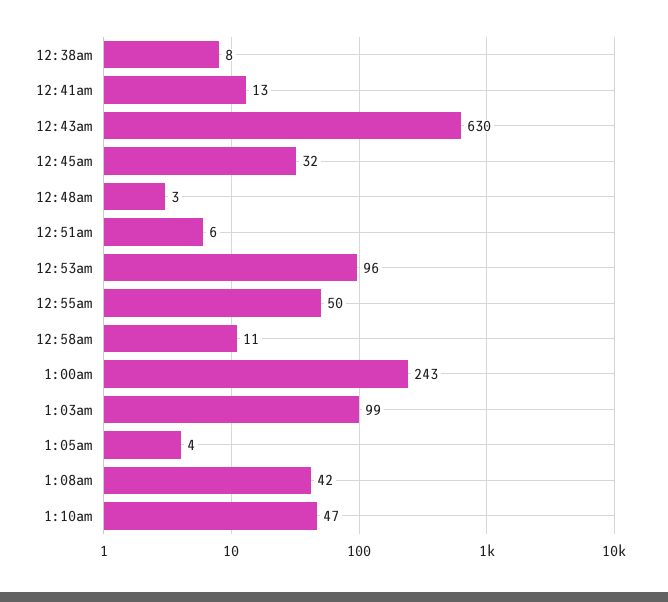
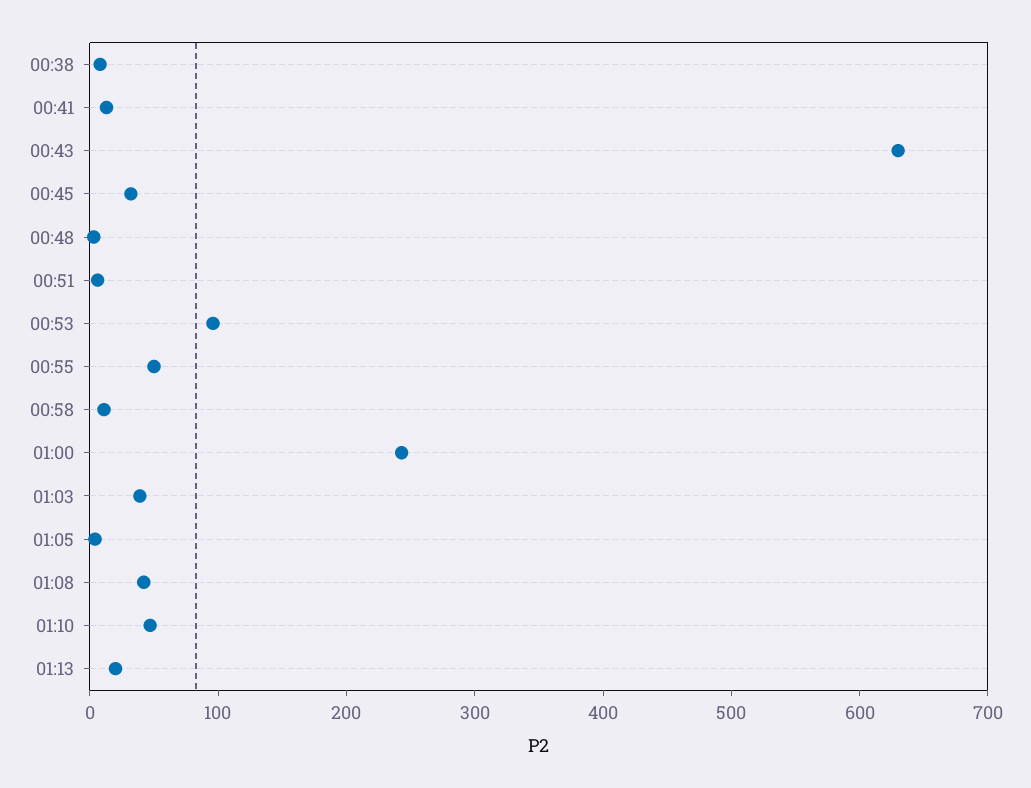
1:03am: 99 -> 40
01:13: none -> 20

